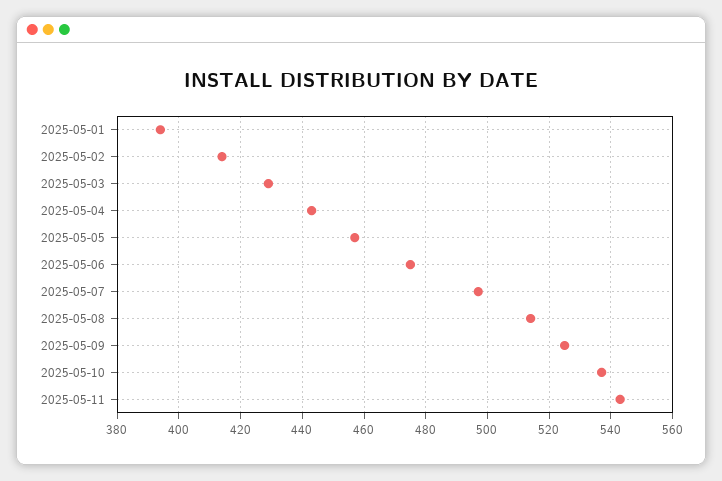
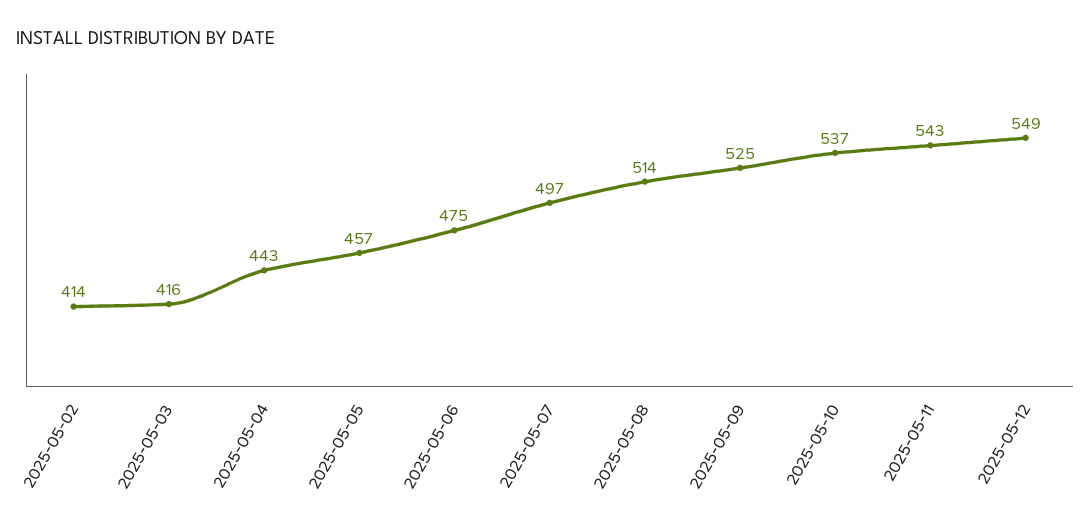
2025-05-01: 395 -> none
2025-05-03: 430 -> 416
2025-05-12: none -> 549

